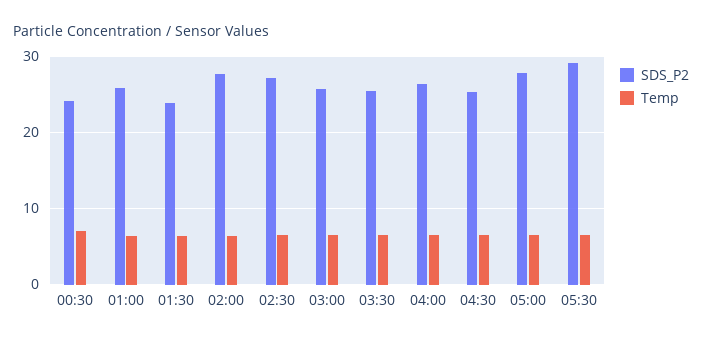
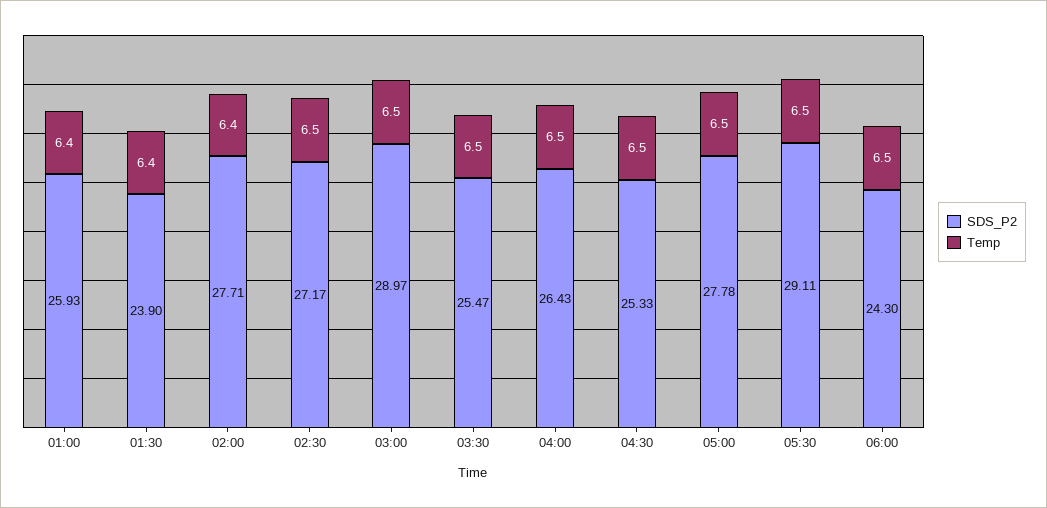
SDS_P2, 00:30: 24 -> none
Temp, 00:30: 7 -> none
SDS_P2, 03:00: 26 -> 28.97
SDS_P2, 06:00: none -> 24.3
Temp, 06:00: none -> 6.5

